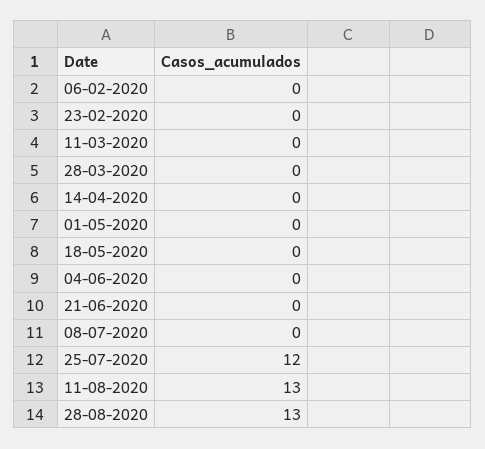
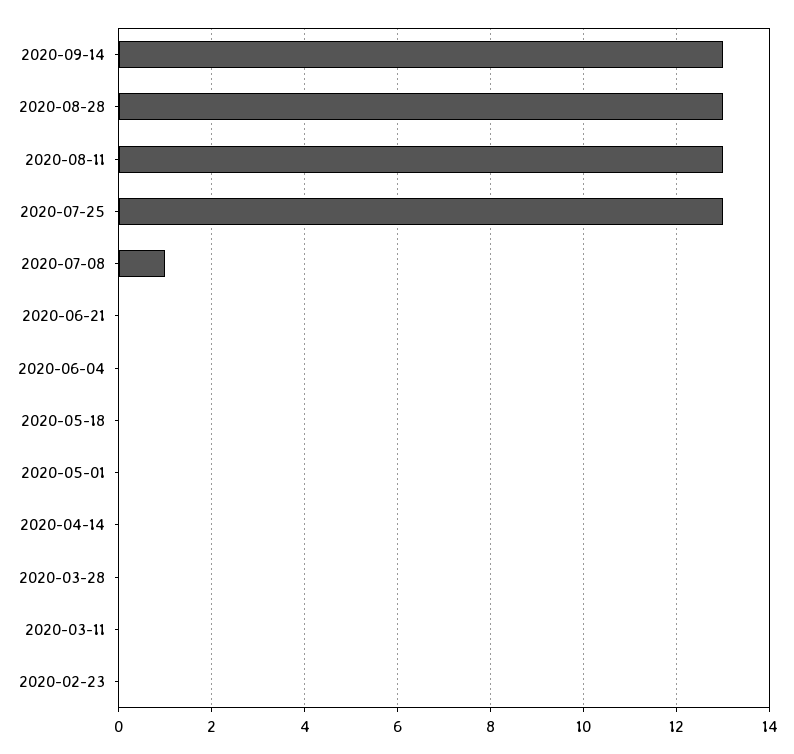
06-02-2020: 0 -> none
08-07-2020: 0 -> 1
25-07-2020: 12 -> 13
2020-09-14: none -> 13

